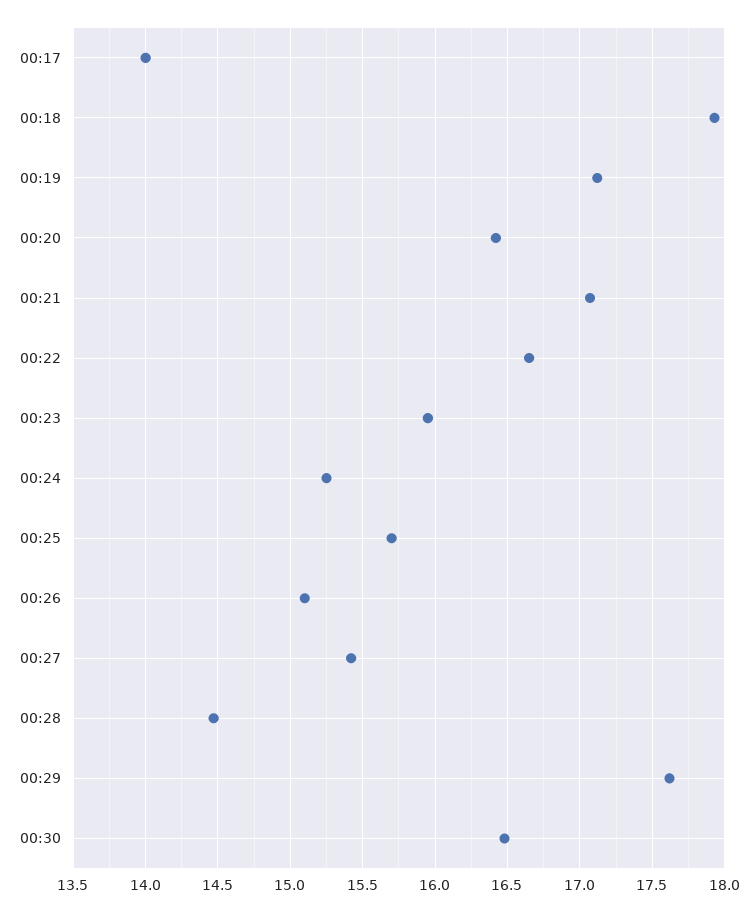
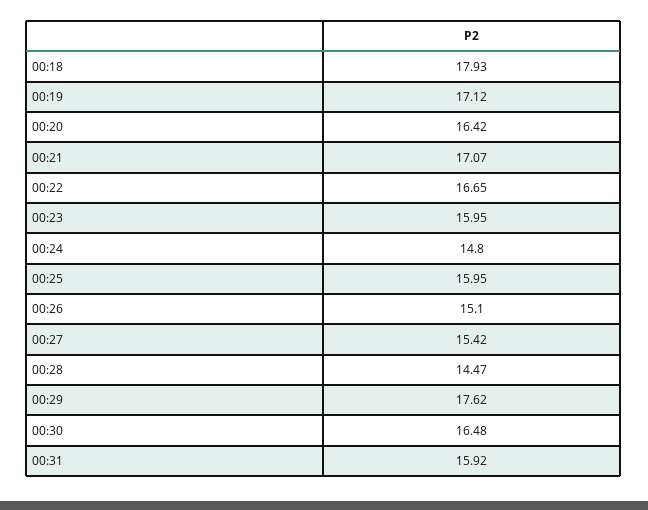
00:17: 14 -> none
00:24: 15.25 -> 14.8
00:25: 15.7 -> 15.95
00:31: none -> 15.92

